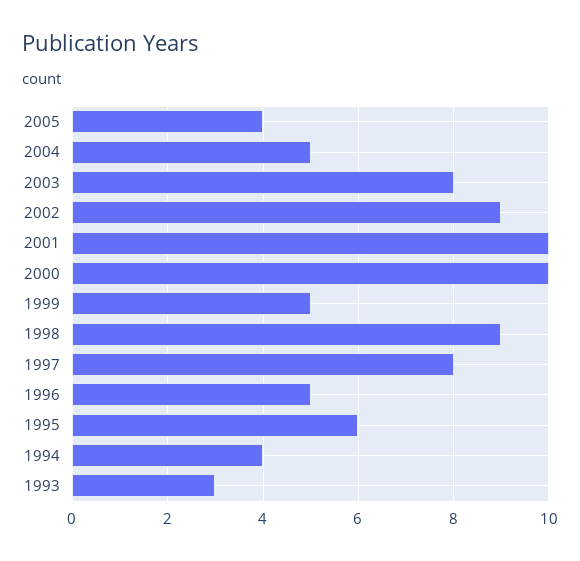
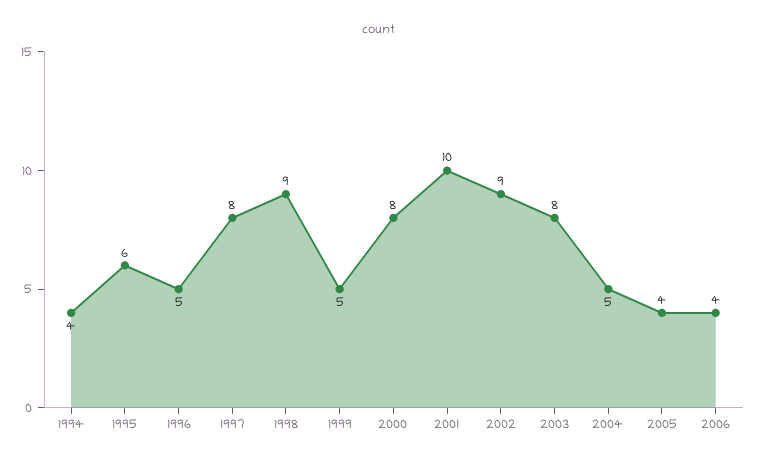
2000: 10 -> 8
1993: 3 -> none
2006: none -> 4

